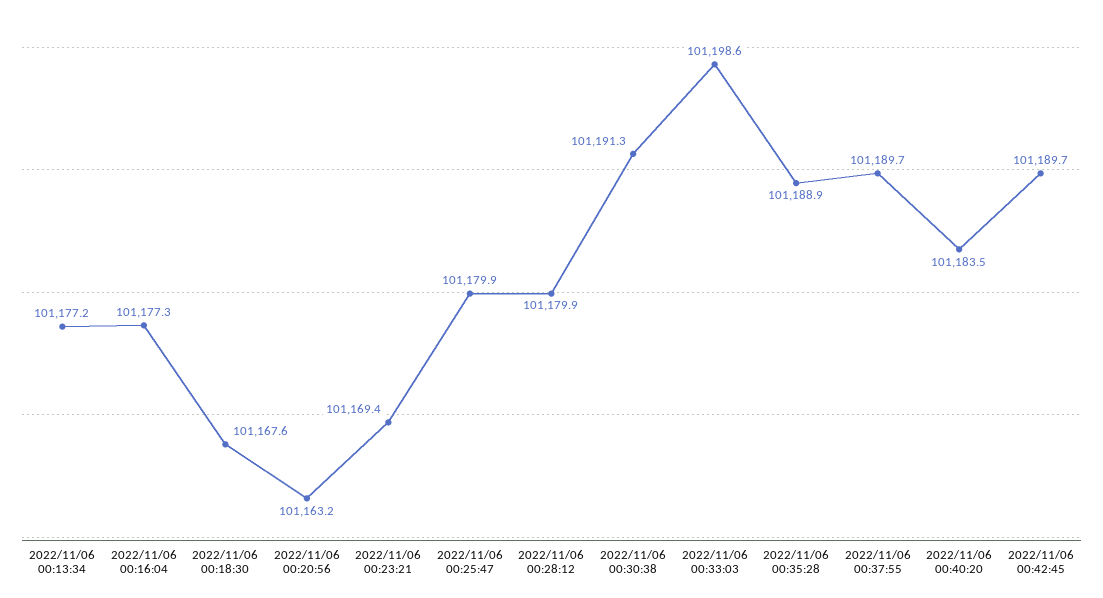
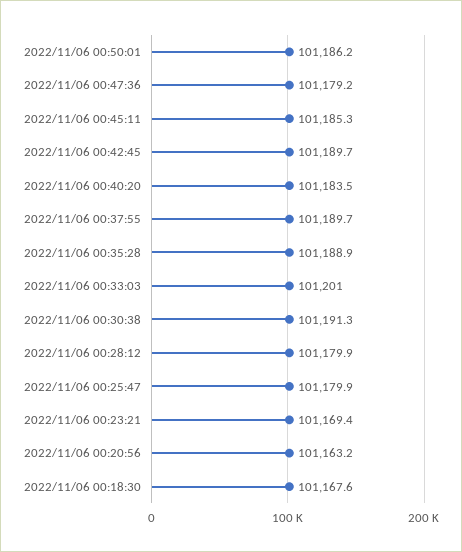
2022/11/06 00:13:34: 101177.2 -> none
2022/11/06 00:16:04: 101177.3 -> none
2022/11/06 00:33:03: 101198.6 -> 101201
2022/11/06 00:50:01: none -> 101186.2
2022/11/06 00:47:36: none -> 101179.2
2022/11/06 00:45:11: none -> 101185.3

